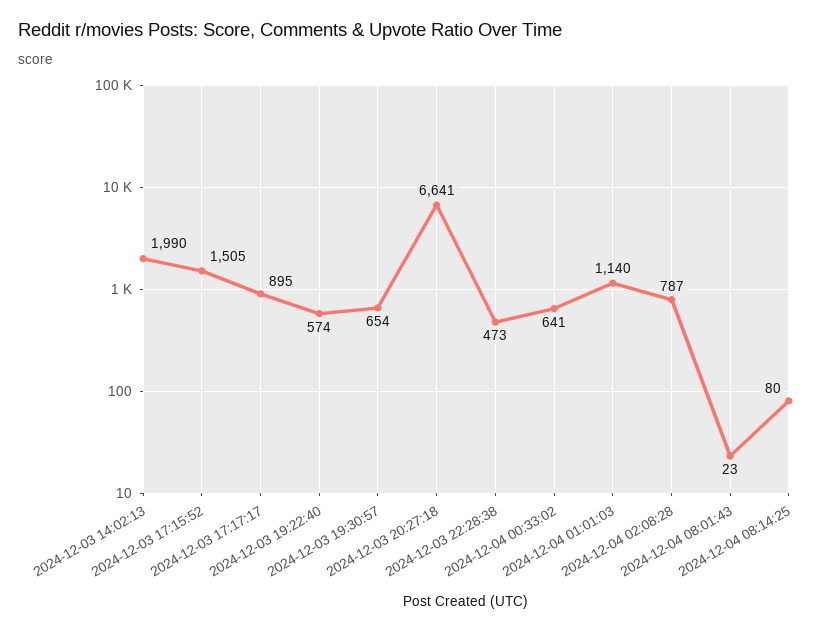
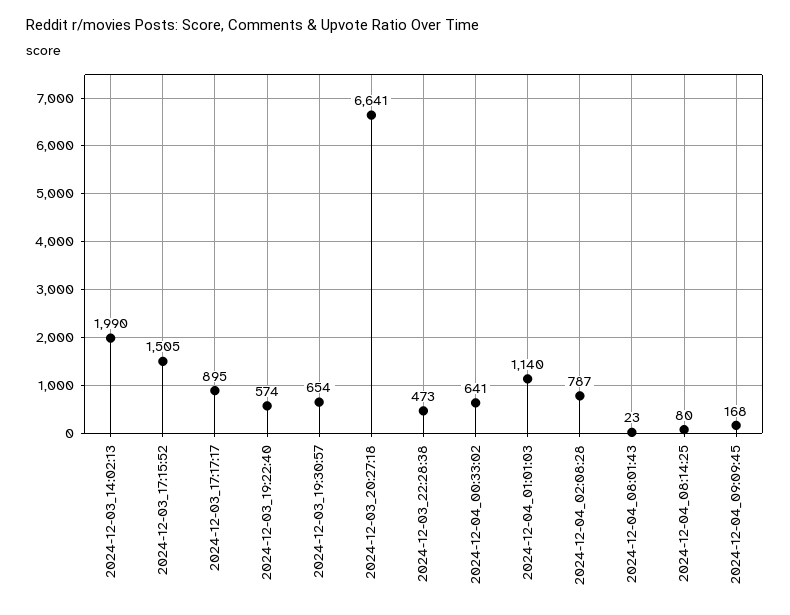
2024-12-04_09:09:45: none -> 168

